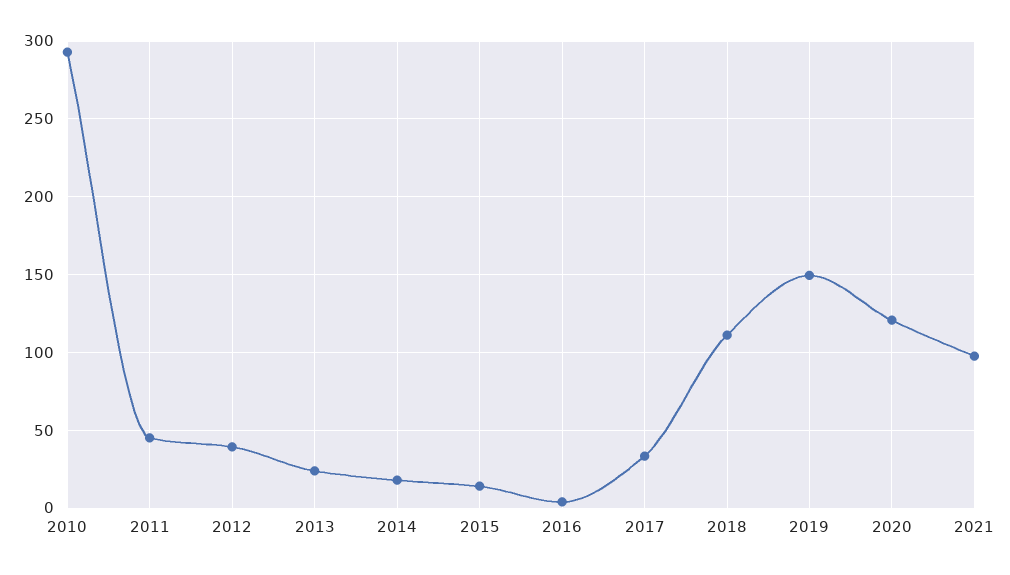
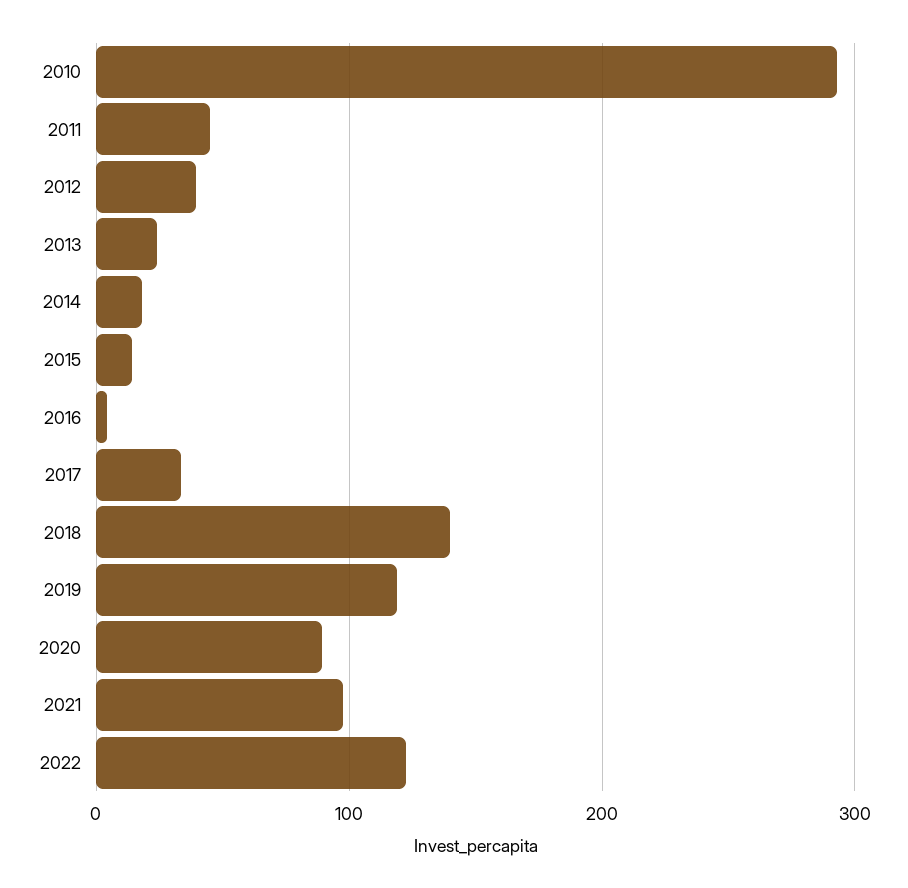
2018: 110 -> 140
2019: 150 -> 120
2020: 120 -> 90
2022: none -> 120

